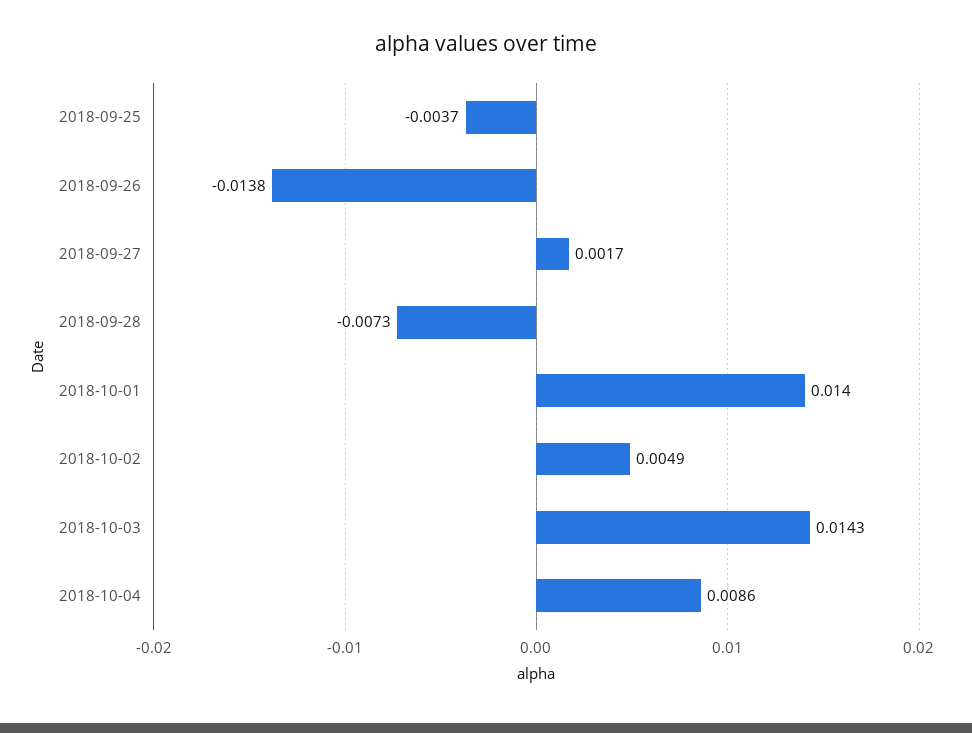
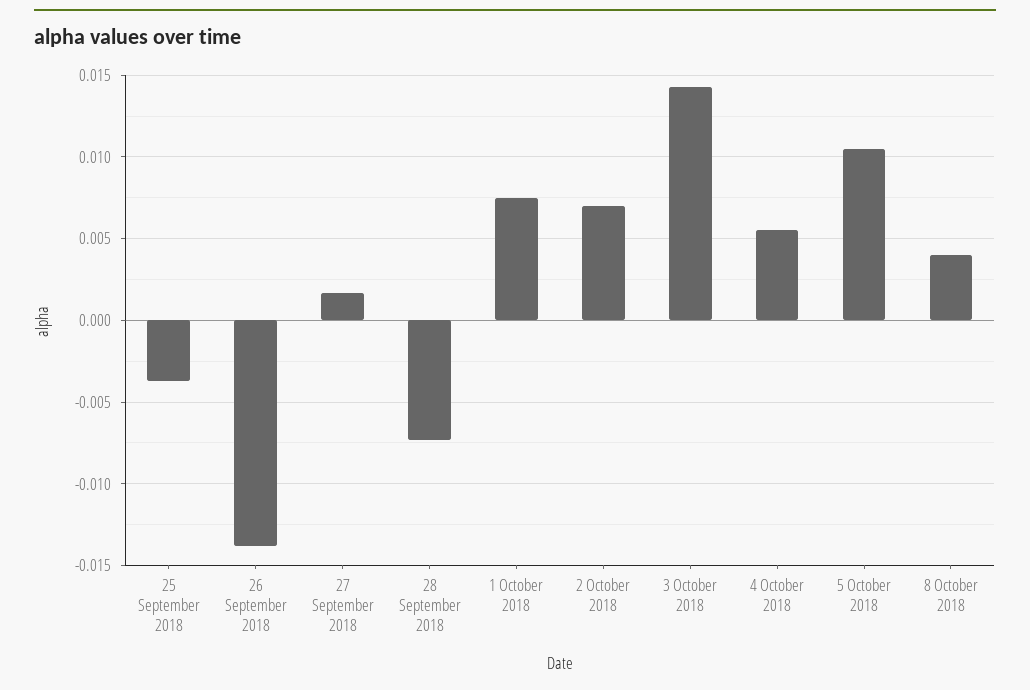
2018-10-01: 0.014 -> 0.0075
2018-10-02: 0.0049 -> 0.007
2018-10-04: 0.0086 -> 0.0055
5 October 2018: none -> 0.0105
8 October 2018: none -> 0.004

